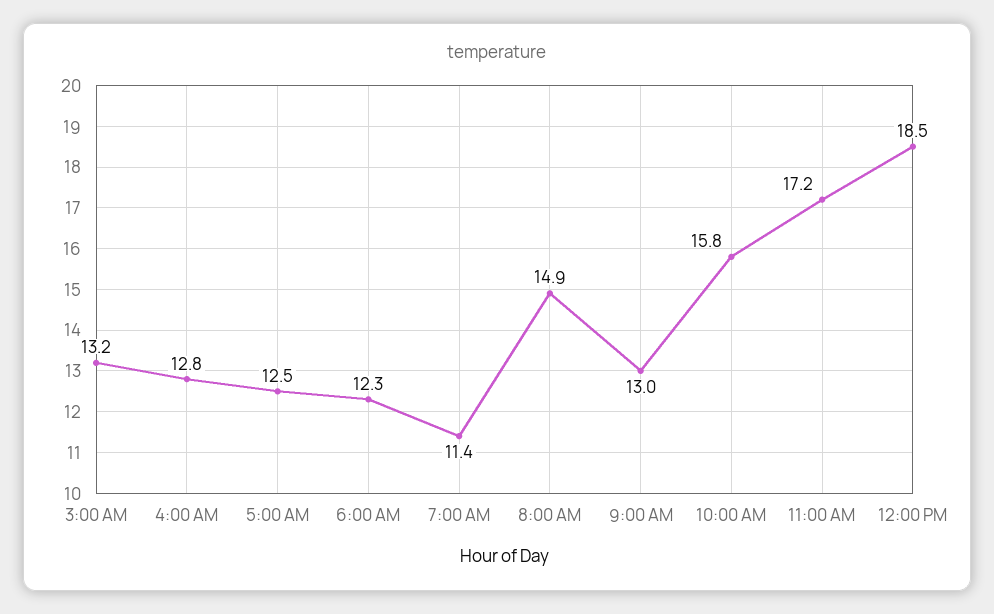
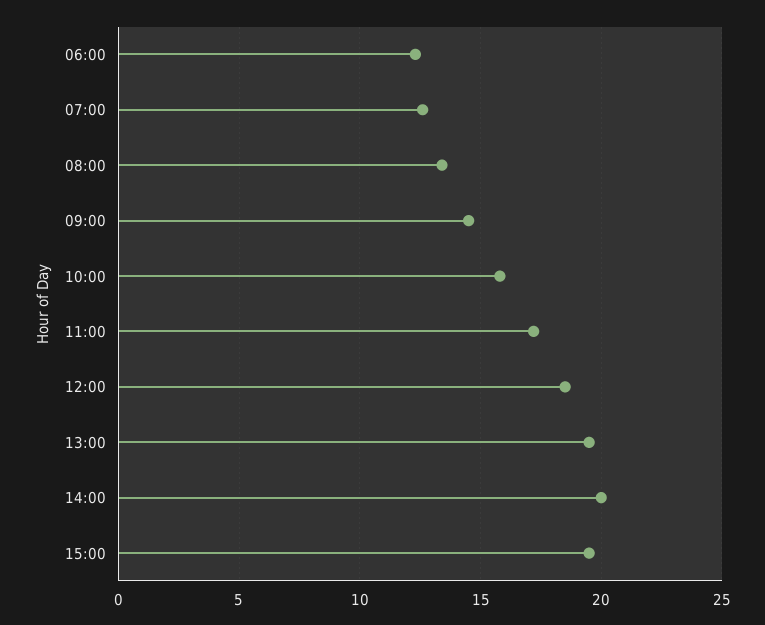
3:00 AM: 13.2 -> none
4:00 AM: 12.8 -> none
5:00 AM: 12.5 -> none
7:00 AM: 11.4 -> 12.5
8:00 AM: 14.9 -> 13.5
9:00 AM: 13 -> 14.5
13:00: none -> 19.5
14:00: none -> 20
15:00: none -> 19.5

